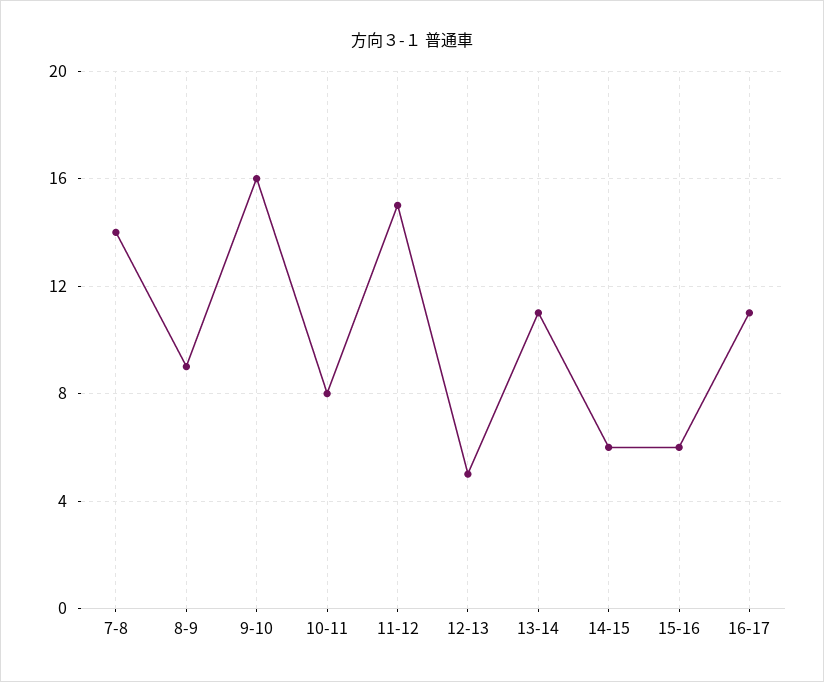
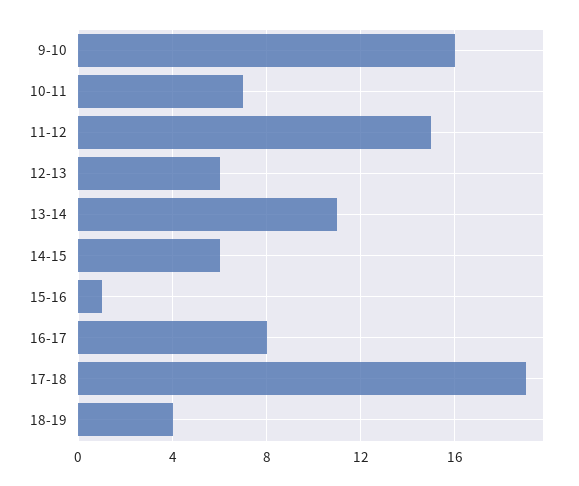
7-8: 14 -> none
8-9: 9 -> none
10-11: 8 -> 7
12-13: 5 -> 6
15-16: 6 -> 1
16-17: 11 -> 8
17-18: none -> 19
18-19: none -> 4

